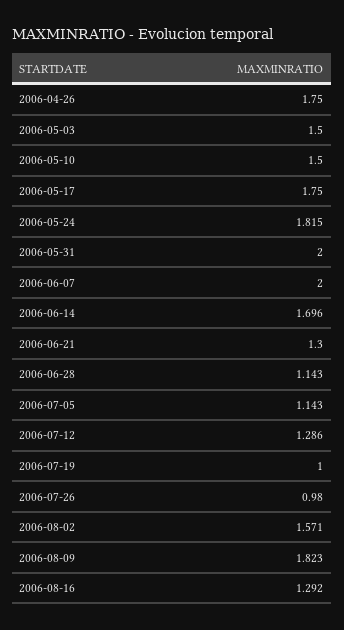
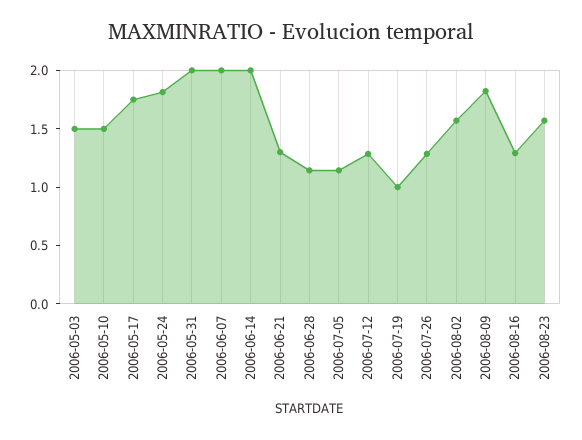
2006-04-26: 1.75 -> none
2006-06-14: 1.696 -> 2
2006-07-26: 0.98 -> 1.3
2006-08-23: none -> 1.6

